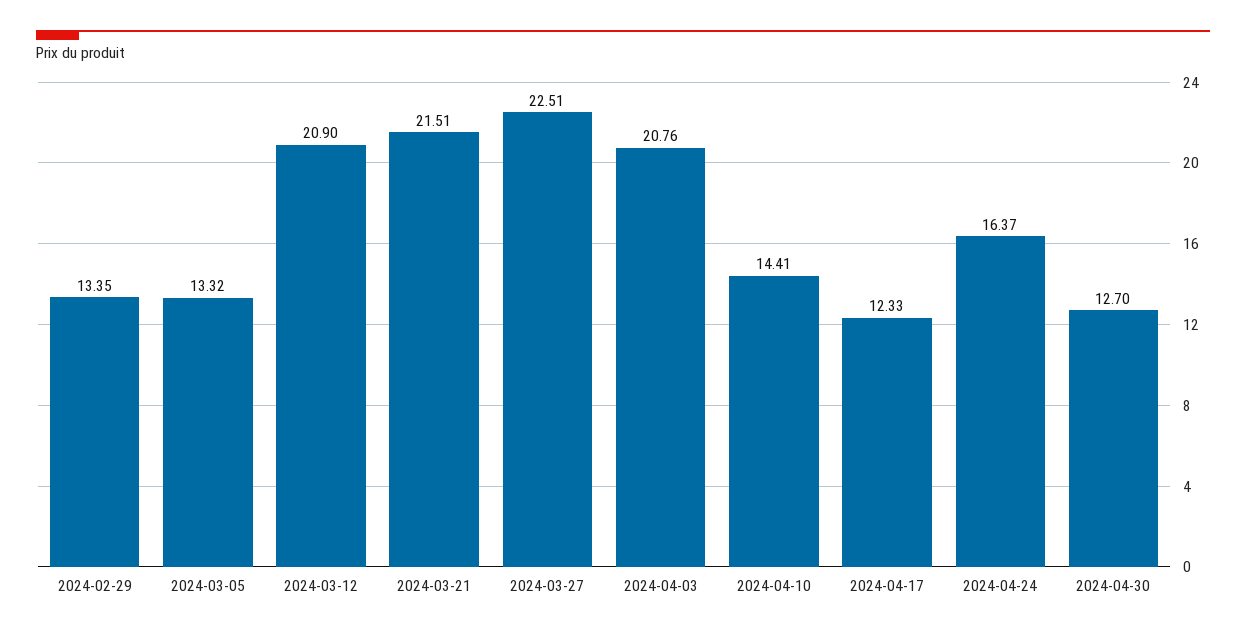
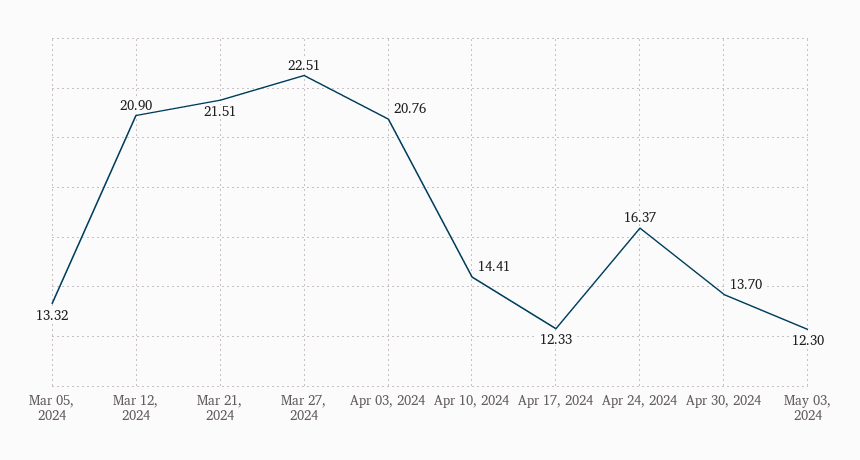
2024-02-29: 13.35 -> none
2024-04-30: 12.7 -> 13.7
May 03, 2024: none -> 12.3

